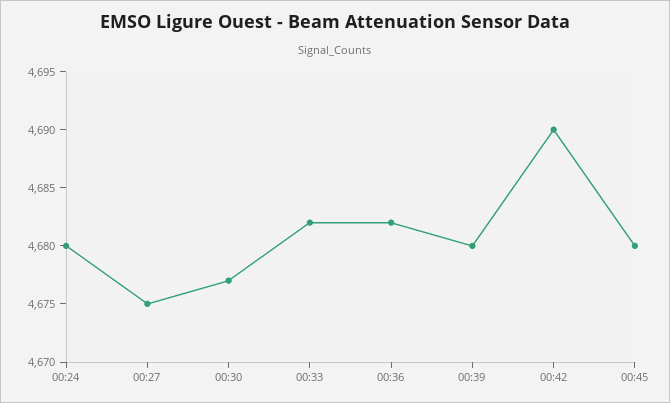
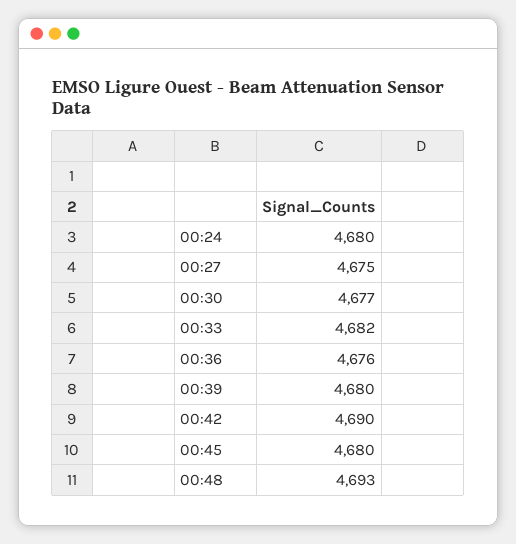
00:36: 4682 -> 4676
00:48: none -> 4693

